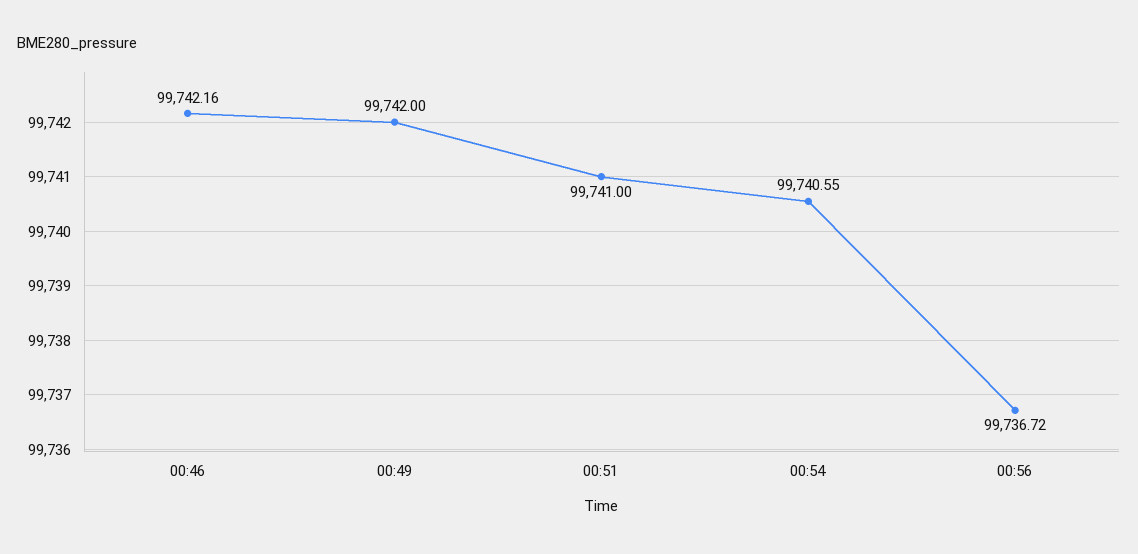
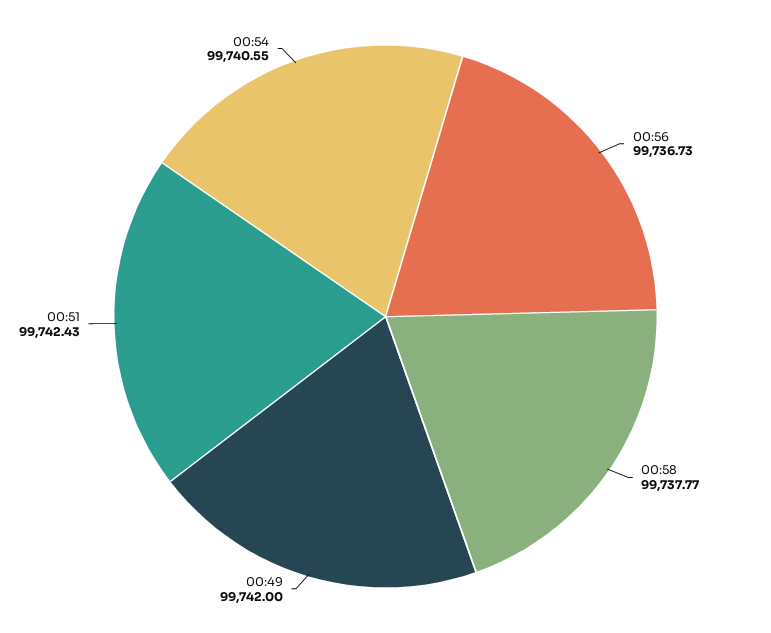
00:46: 99742.16 -> none
00:51: 99741 -> 99742.43
00:56: 99736.72 -> 99736.73
00:58: none -> 99737.77

